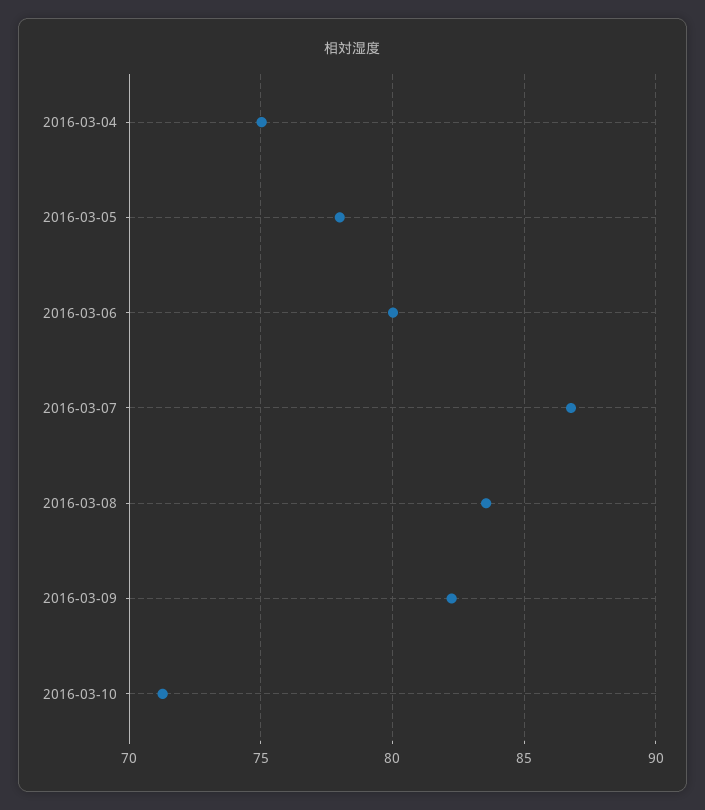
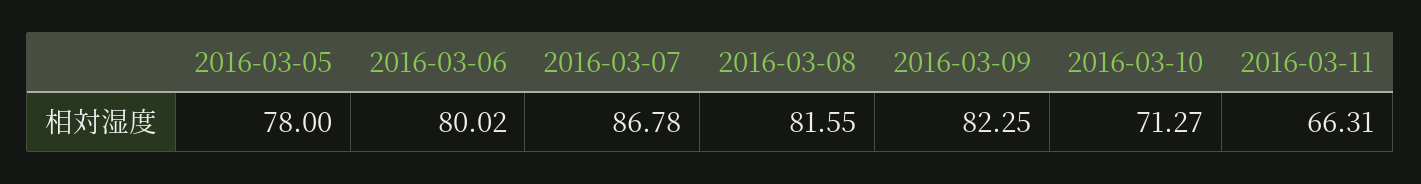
2016-03-04: 75 -> none
2016-03-08: 83.5 -> 81.55
2016-03-11: none -> 66.31

